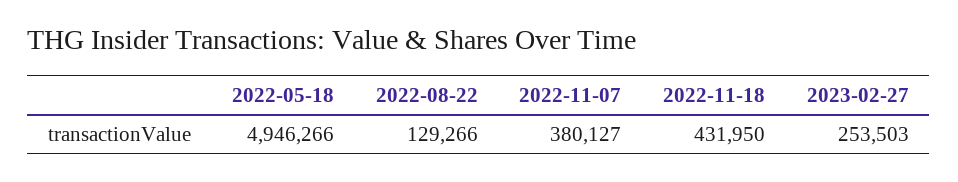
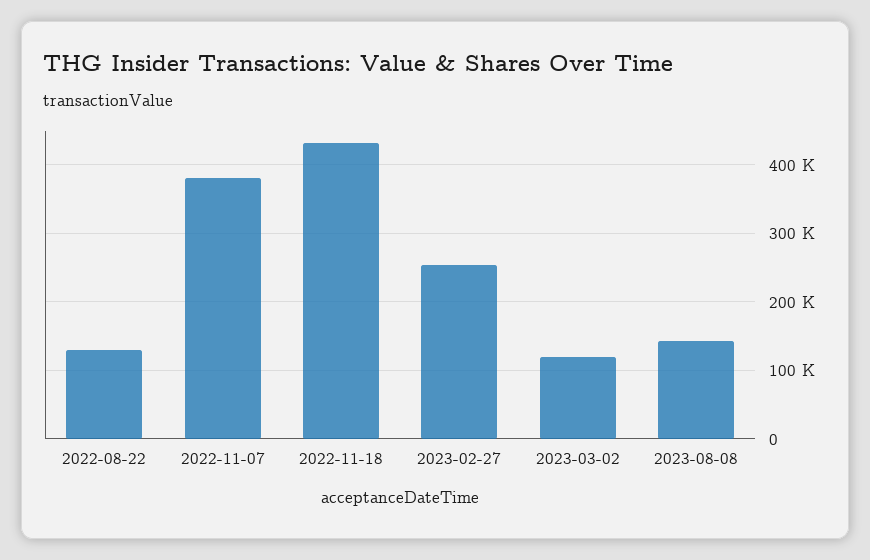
2022-05-18: 4946266 -> none
2023-03-02: none -> 120000
2023-08-08: none -> 140000

